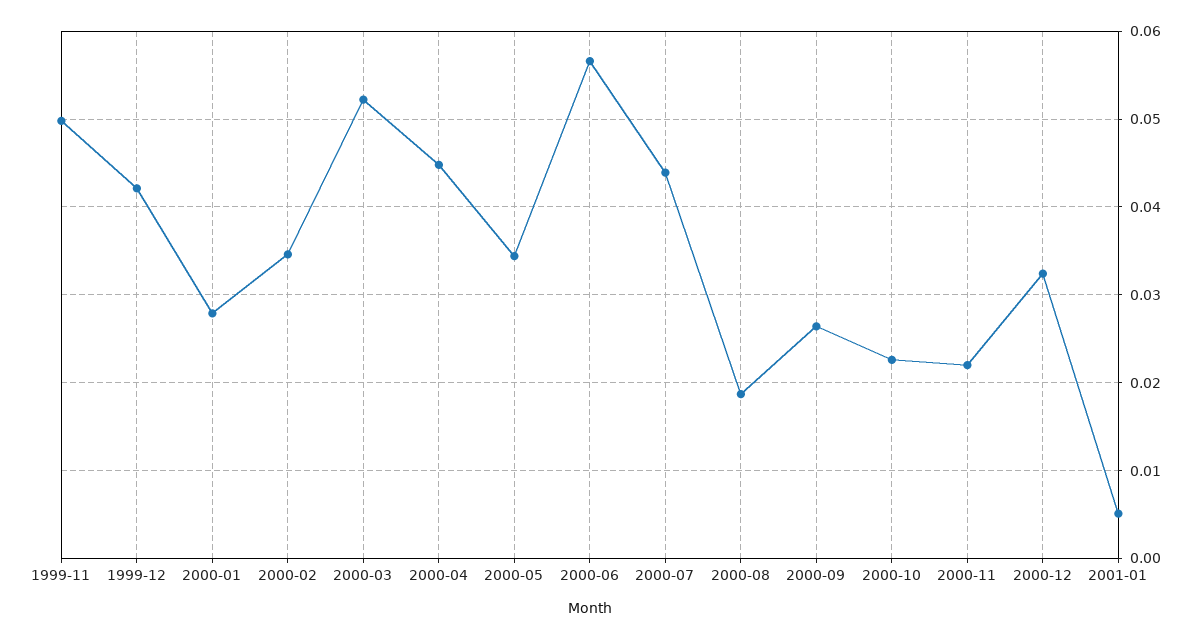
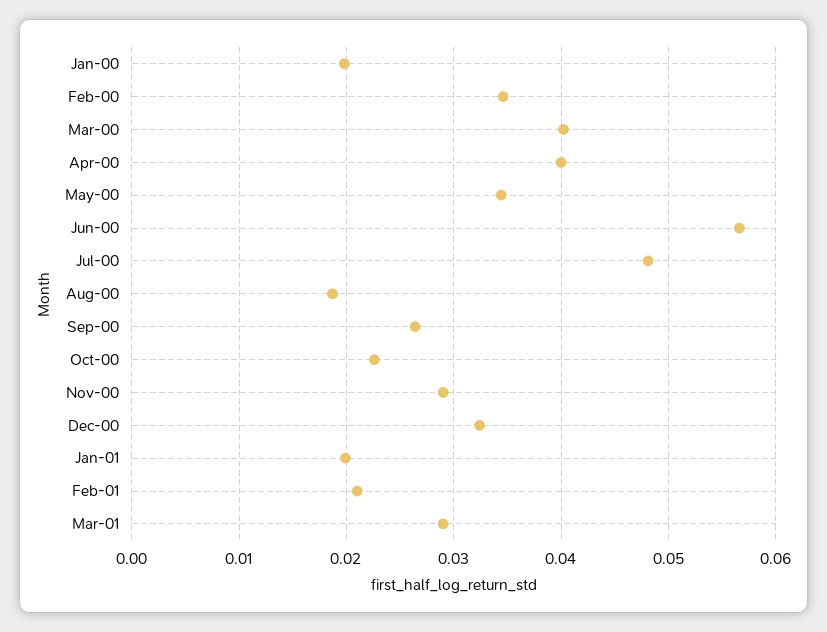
1999-11: 0.05 -> none
1999-12: 0.042 -> none
2000-01: 0.028 -> 0.02
2000-03: 0.052 -> 0.04
2000-04: 0.045 -> 0.04
2000-07: 0.044 -> 0.048
2000-11: 0.022 -> 0.029
2001-01: 0.005 -> 0.02
Feb-01: none -> 0.021
Mar-01: none -> 0.029

